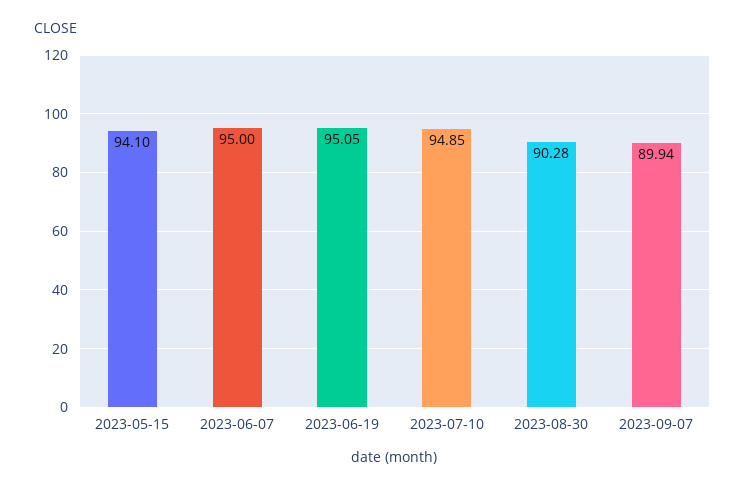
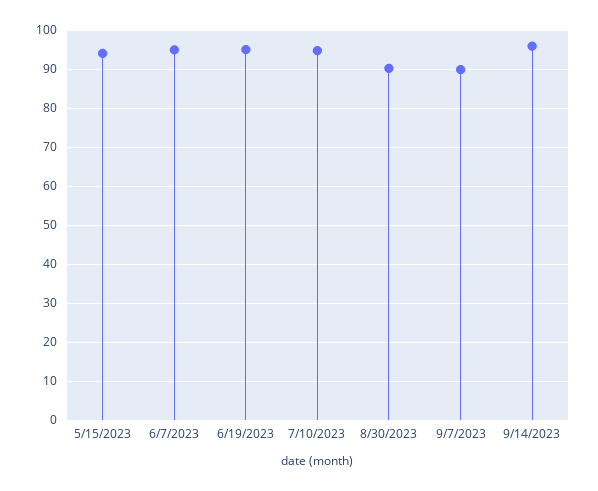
9/14/2023: none -> 96

